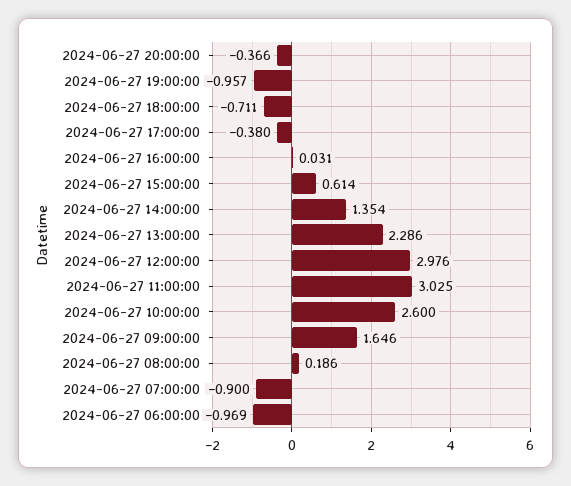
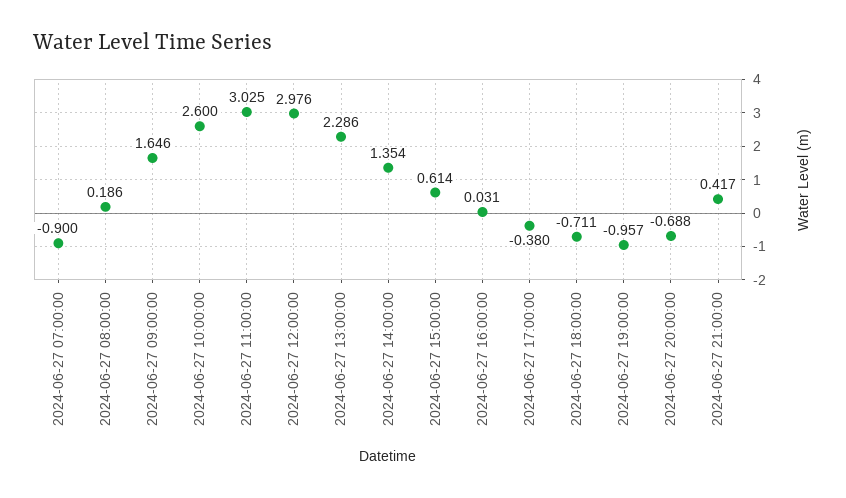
2024-06-27 20:00:00: -0.366 -> -0.688
2024-06-27 06:00:00: -0.969 -> none
2024-06-27 21:00:00: none -> 0.417

